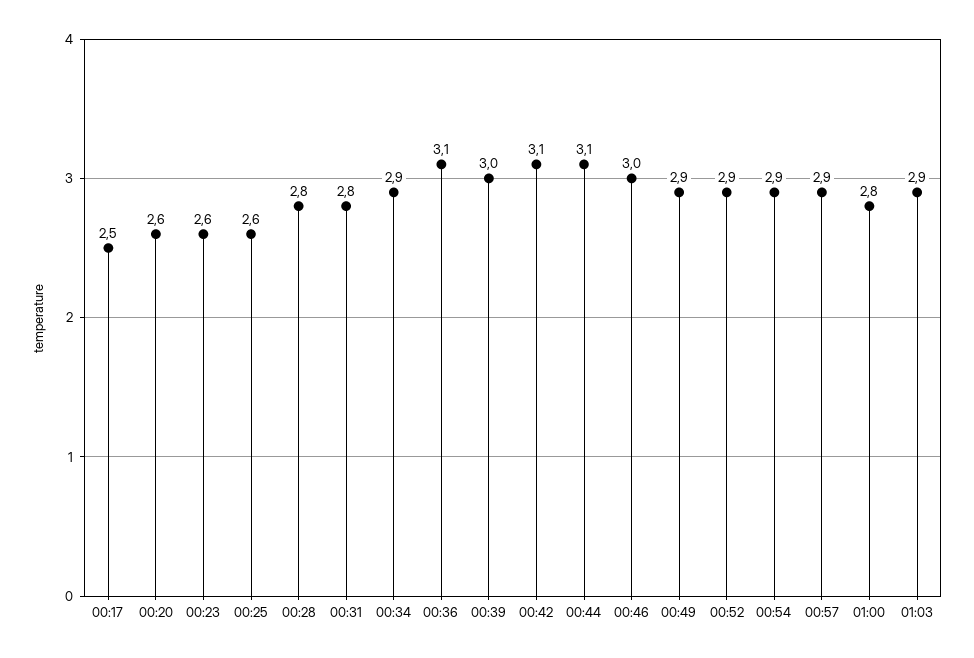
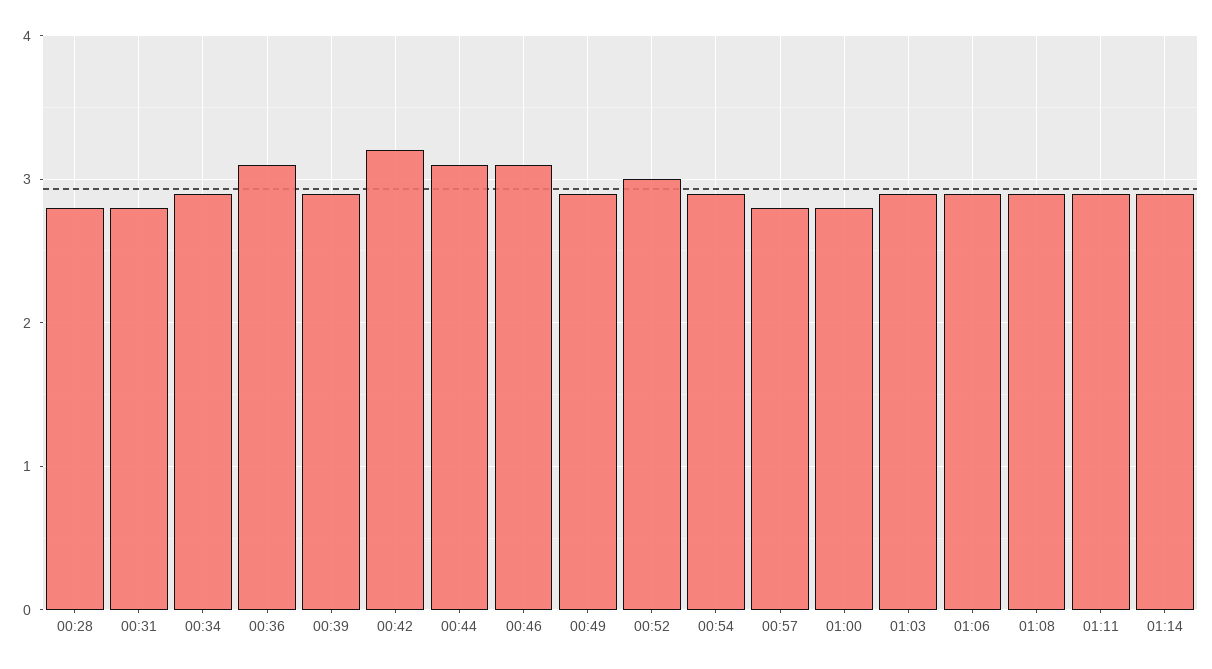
00:17: 2.5 -> none
00:20: 2.6 -> none
00:23: 2.6 -> none
00:25: 2.6 -> none
00:39: 3 -> 2.9
00:42: 3.1 -> 3.2
00:46: 3 -> 3.1
00:52: 2.9 -> 3
00:57: 2.9 -> 2.8
01:06: none -> 2.9
01:08: none -> 2.9
01:11: none -> 2.9
01:14: none -> 2.9

